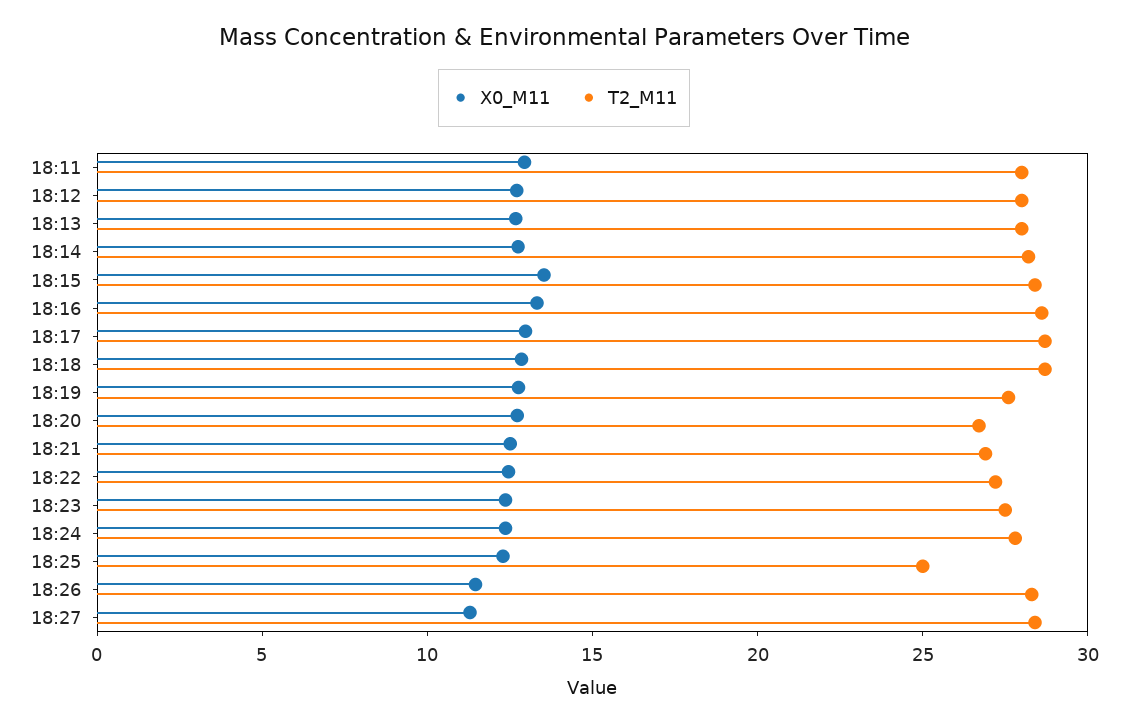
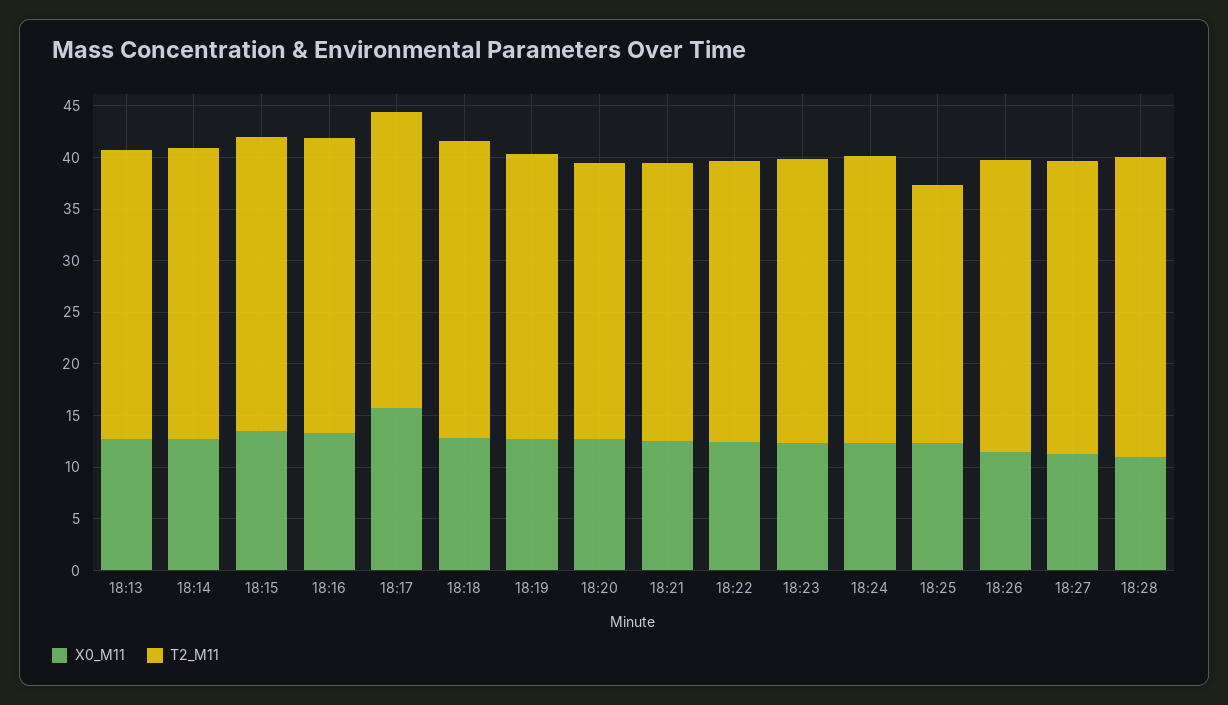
X0_M11, 18:11: 13 -> none
T2_M11, 18:11: 28 -> none
X0_M11, 18:12: 13 -> none
T2_M11, 18:12: 28 -> none
X0_M11, 18:17: 13 -> 16
X0_M11, 18:28: none -> 11
T2_M11, 18:28: none -> 29

